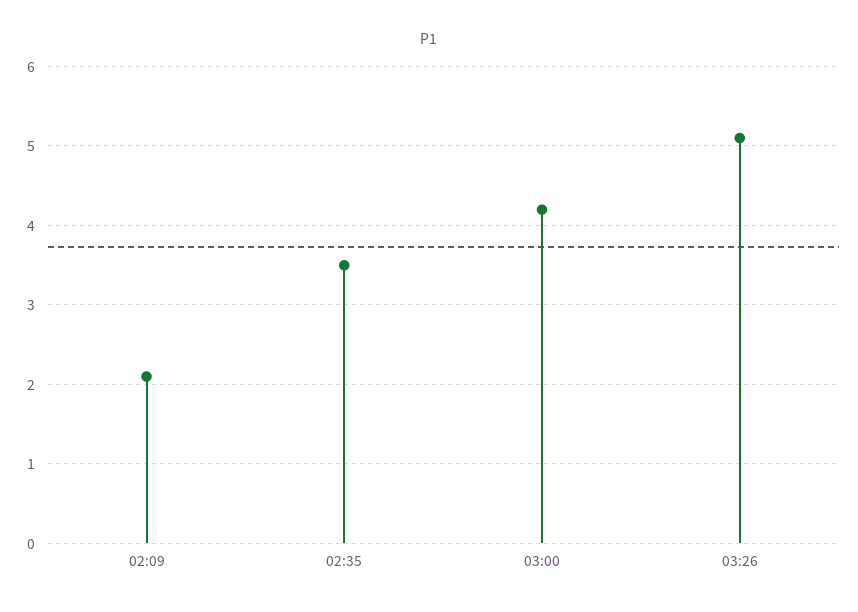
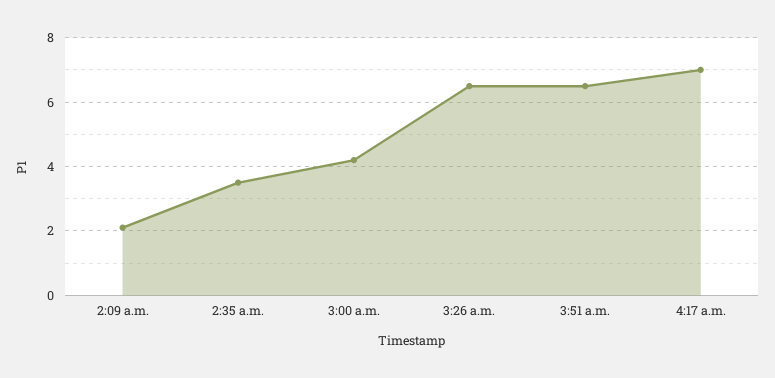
03:26: 5.1 -> 6.5
3:51 a.m.: none -> 6.5
4:17 a.m.: none -> 7

